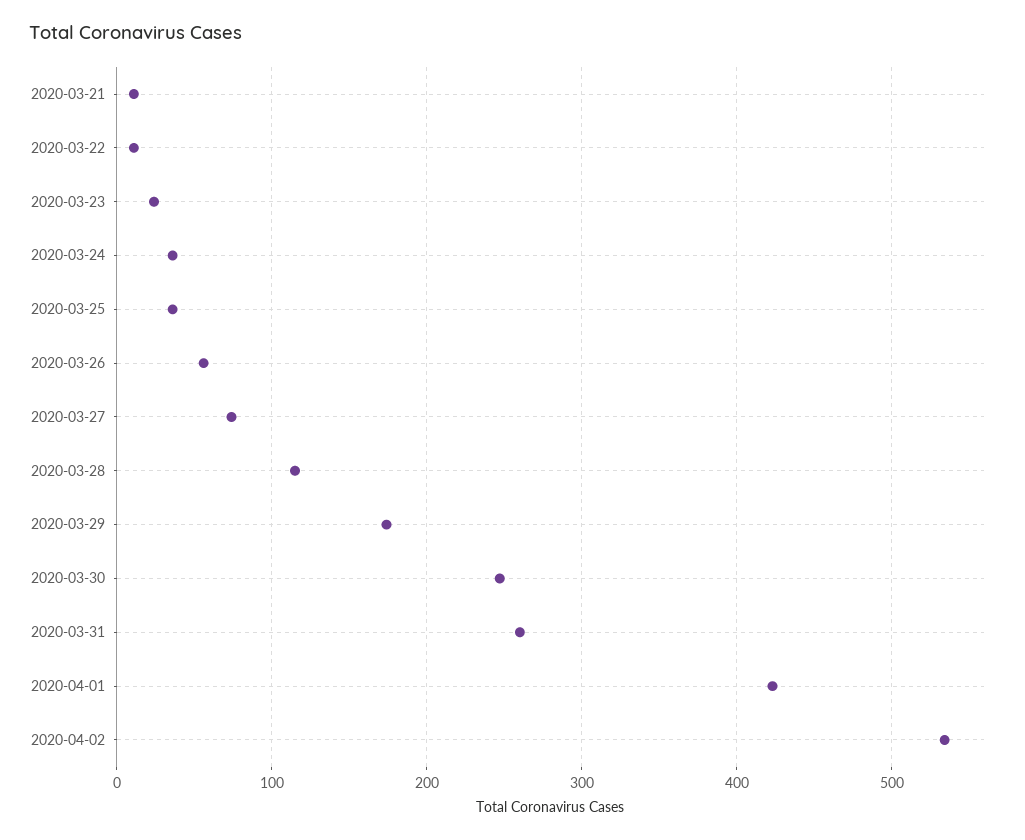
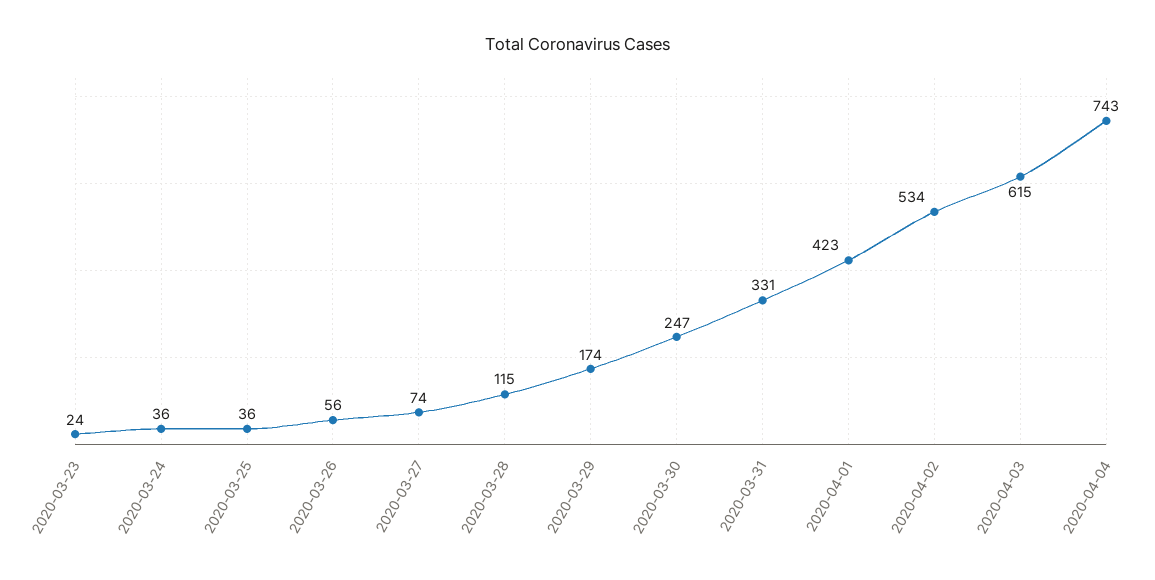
2020-03-21: 10 -> none
2020-03-22: 10 -> none
2020-03-31: 260 -> 331
2020-04-03: none -> 615
2020-04-04: none -> 743

